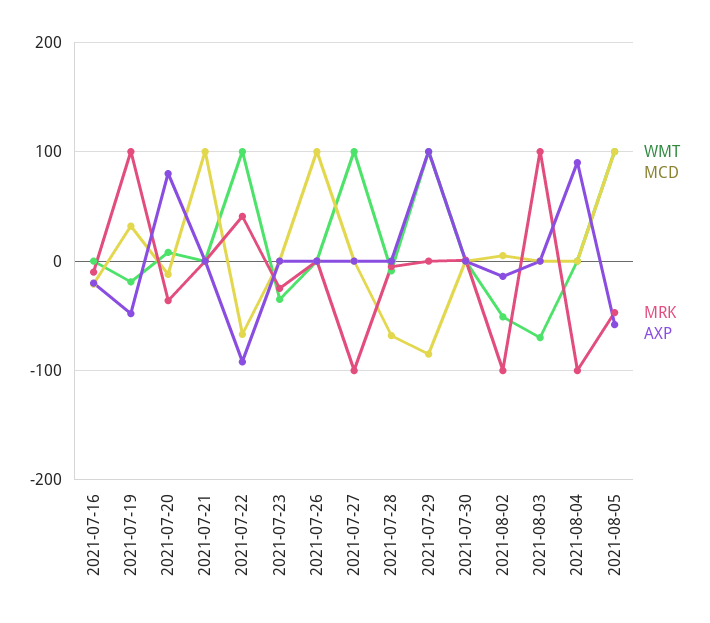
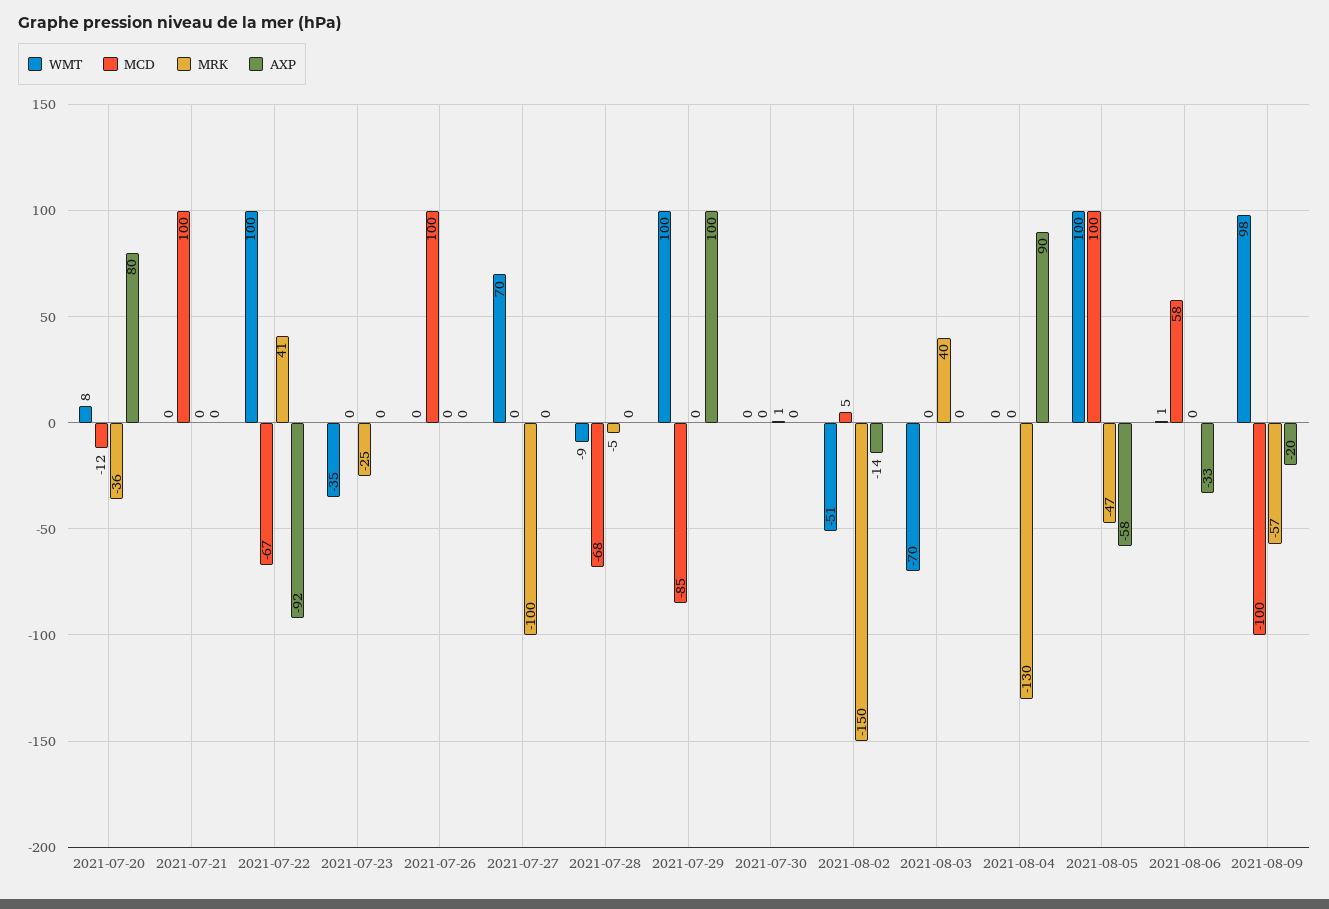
WMT, 2021-07-16: 0 -> none
MCD, 2021-07-16: -20 -> none
MRK, 2021-07-16: -10 -> none
AXP, 2021-07-16: -20 -> none
WMT, 2021-07-19: -20 -> none
MCD, 2021-07-19: 30 -> none
MRK, 2021-07-19: 100 -> none
AXP, 2021-07-19: -50 -> none
WMT, 2021-07-27: 100 -> 70
MRK, 2021-08-02: -100 -> -150
MRK, 2021-08-03: 100 -> 40
MRK, 2021-08-04: -100 -> -130
WMT, 2021-08-06: none -> 1
MCD, 2021-08-06: none -> 58
MRK, 2021-08-06: none -> 0
AXP, 2021-08-06: none -> -33
WMT, 2021-08-09: none -> 98
MCD, 2021-08-09: none -> -100
MRK, 2021-08-09: none -> -57
AXP, 2021-08-09: none -> -20

